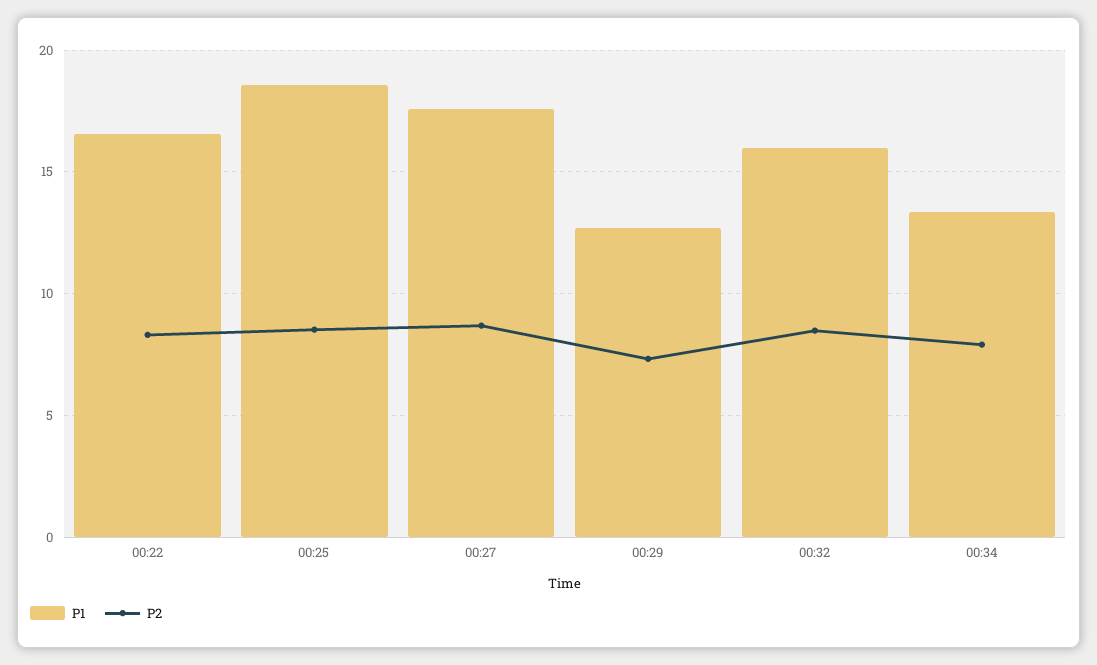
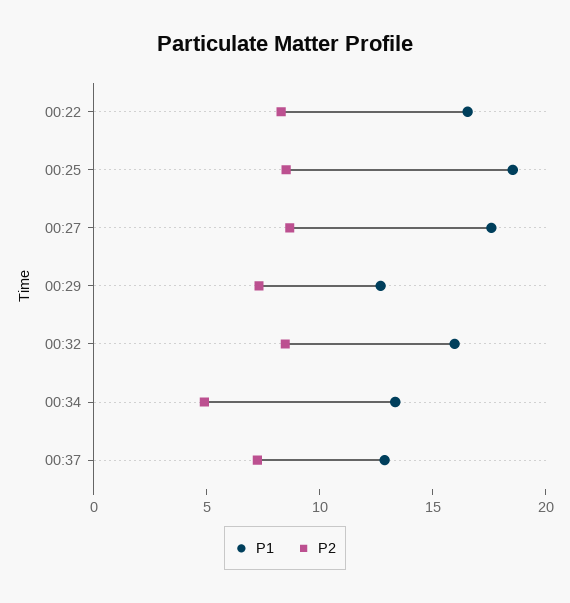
P2, 00:34: 8 -> 5
P1, 00:37: none -> 13
P2, 00:37: none -> 7

